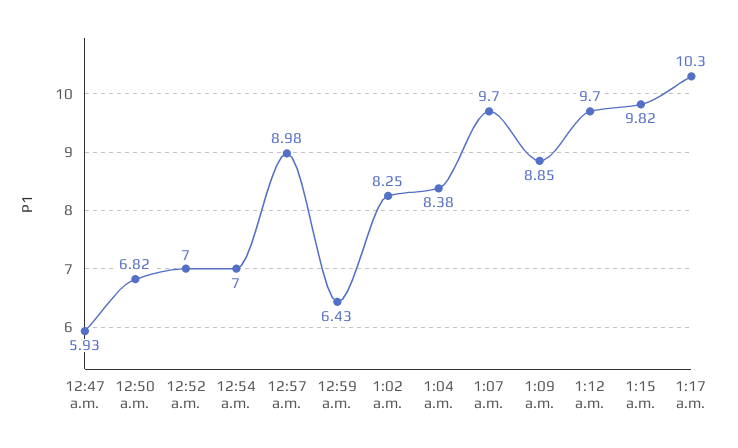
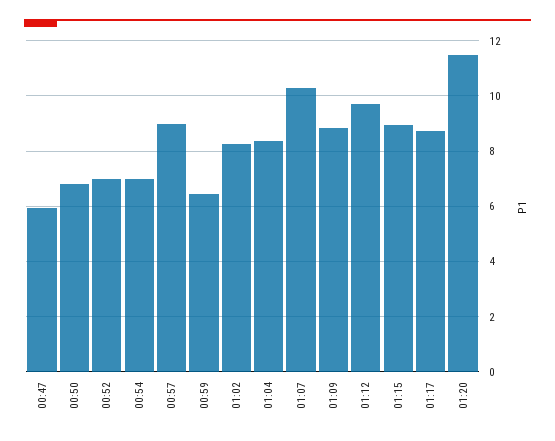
1:07 a.m.: 9.7 -> 10.25
1:15 a.m.: 9.82 -> 9
1:17 a.m.: 10.3 -> 8.75
01:20: none -> 11.5

